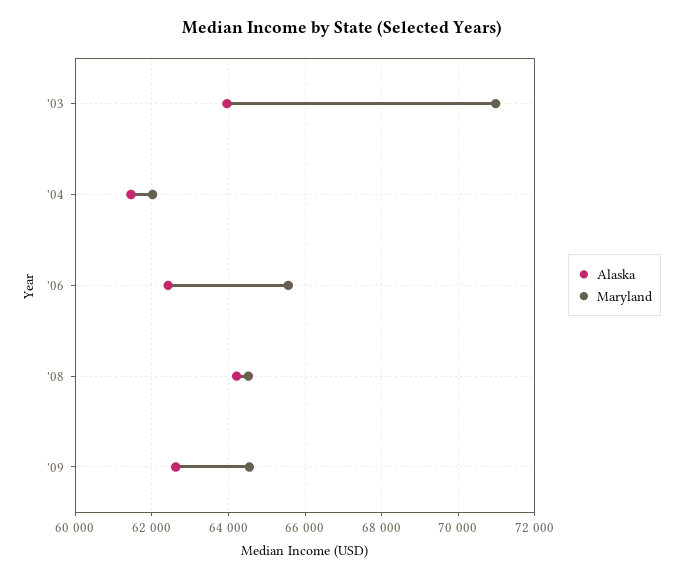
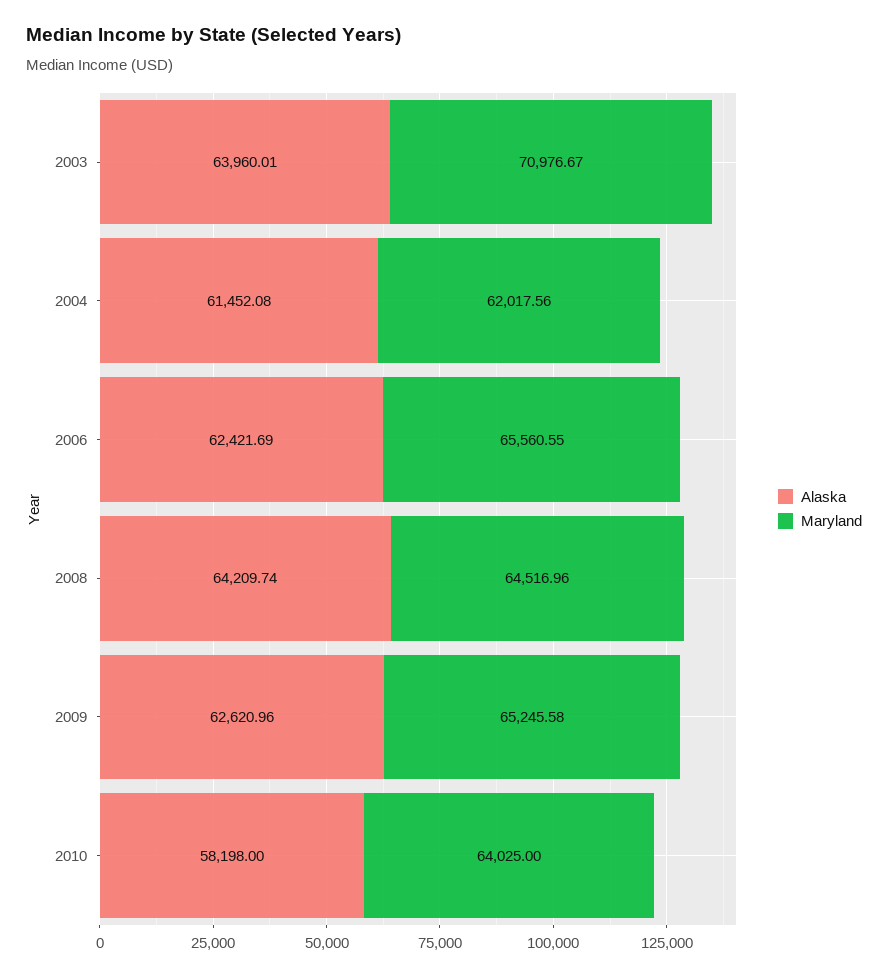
Maryland, '09: 64600 -> 65245.58
Alaska, 2010: none -> 58198
Maryland, 2010: none -> 64025

